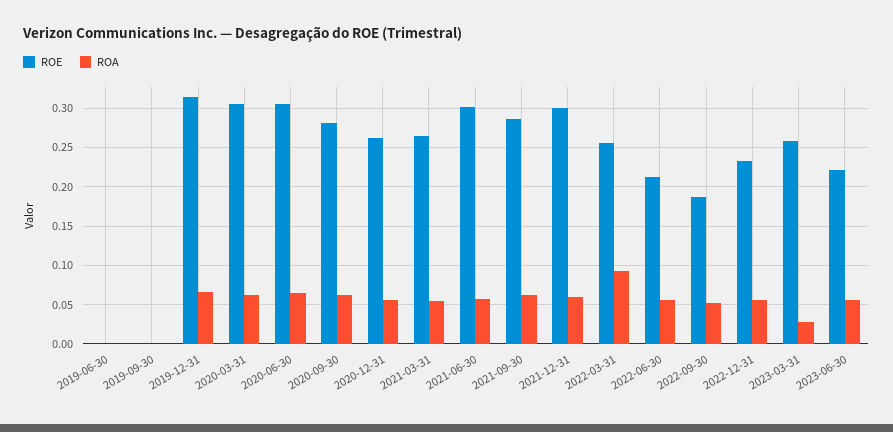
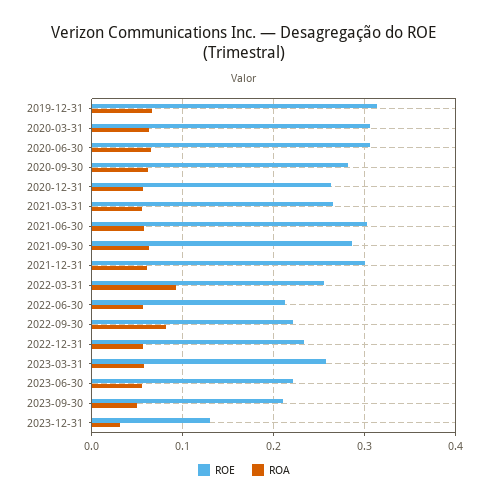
ROE, 2019-06-30: 0 -> none
ROA, 2019-06-30: 0 -> none
ROE, 2019-09-30: 0 -> none
ROA, 2019-09-30: 0 -> none
ROE, 2022-09-30: 0.19 -> 0.22
ROA, 2022-09-30: 0.05 -> 0.08
ROA, 2023-03-31: 0.03 -> 0.06
ROE, 2023-09-30: none -> 0.21
ROA, 2023-09-30: none -> 0.05
ROE, 2023-12-31: none -> 0.13
ROA, 2023-12-31: none -> 0.03

